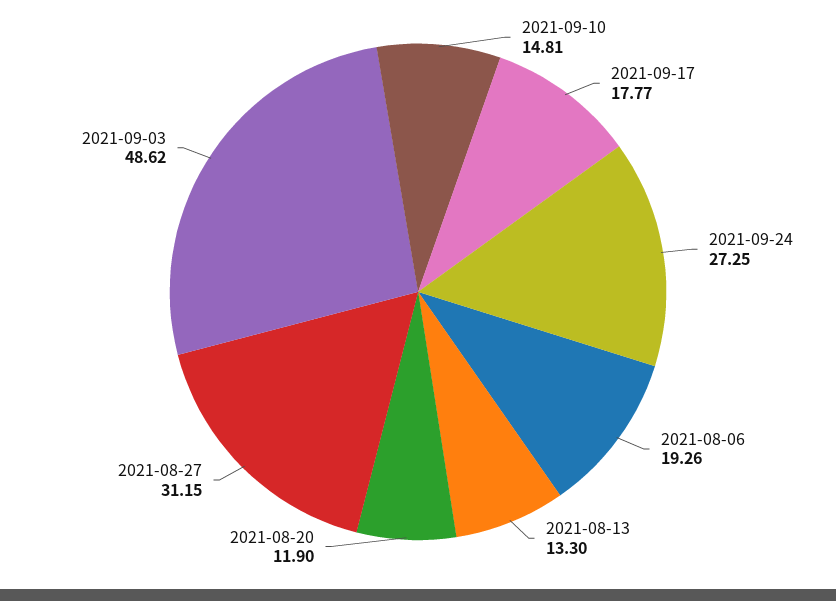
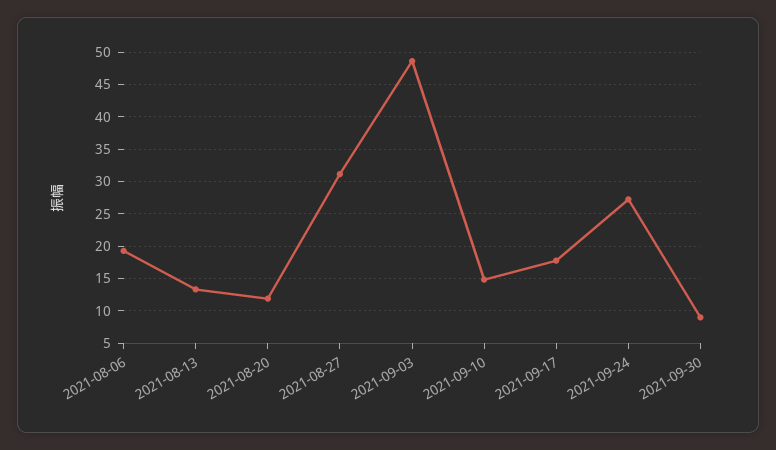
2021-09-30: none -> 9

